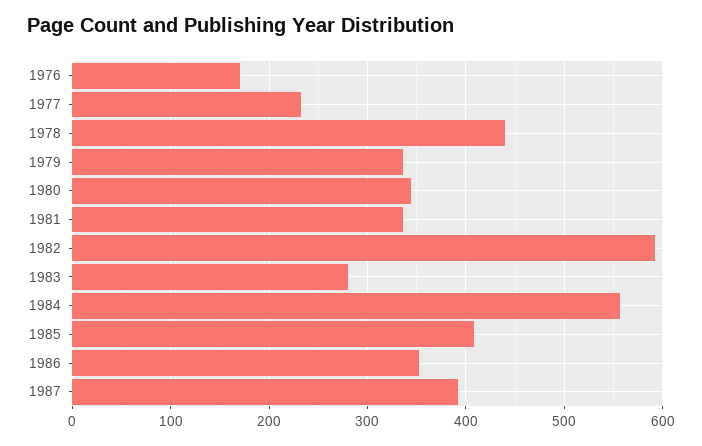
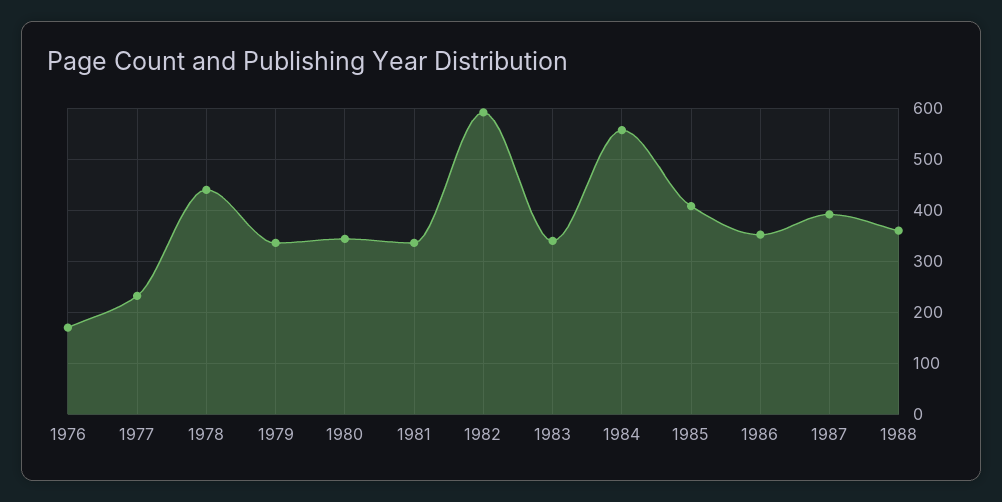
1983: 280 -> 340
1988: none -> 360

